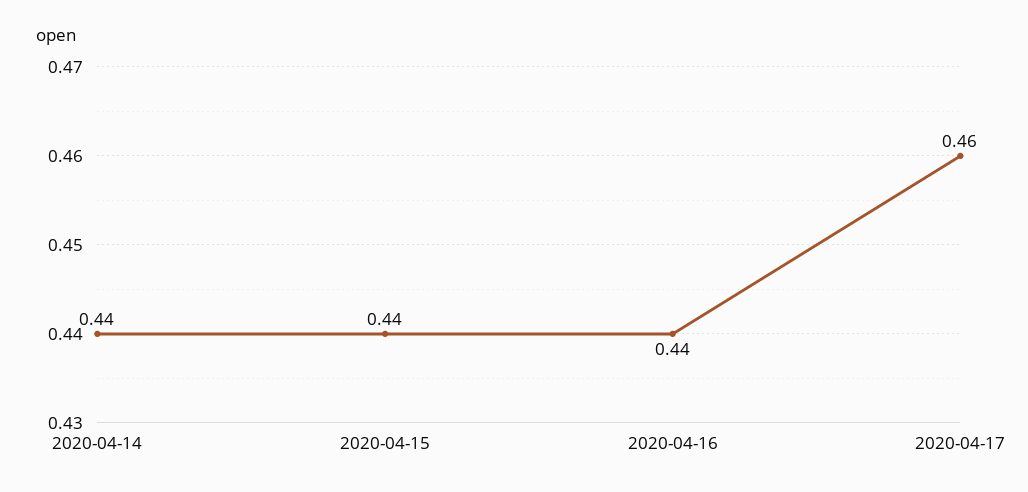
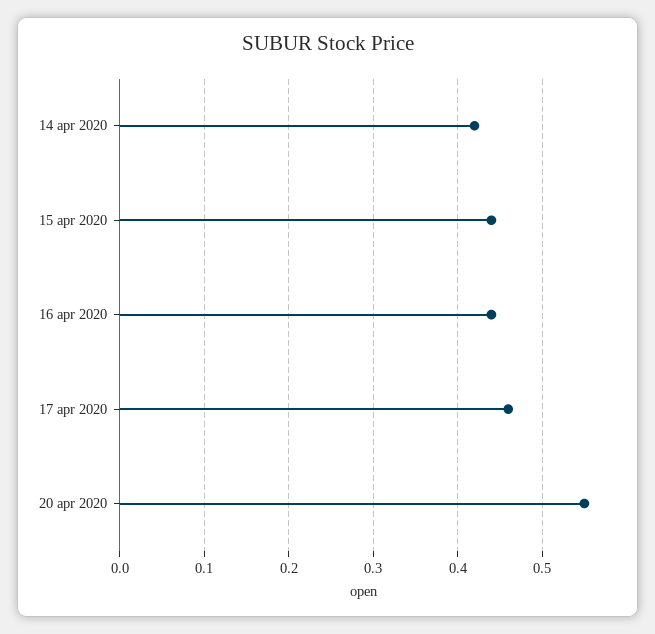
2020-04-14: 0.44 -> 0.42
20 apr 2020: none -> 0.55

